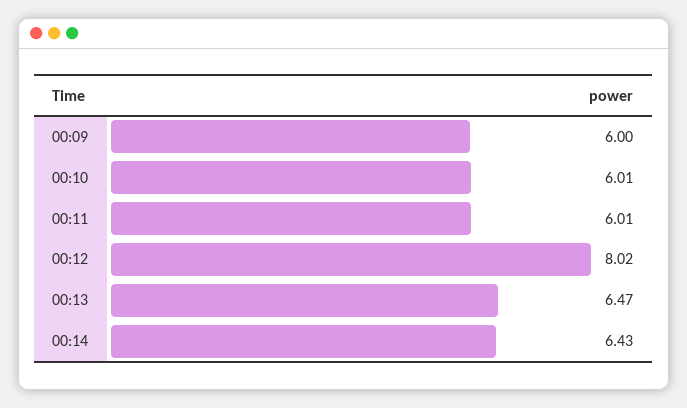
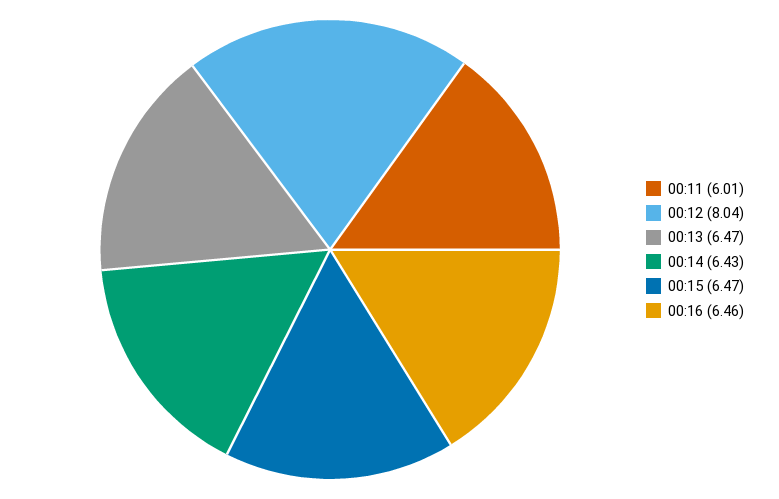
00:09: 6 -> none
00:10: 6.01 -> none
00:12: 8.02 -> 8.04
00:15: none -> 6.47
00:16: none -> 6.46

